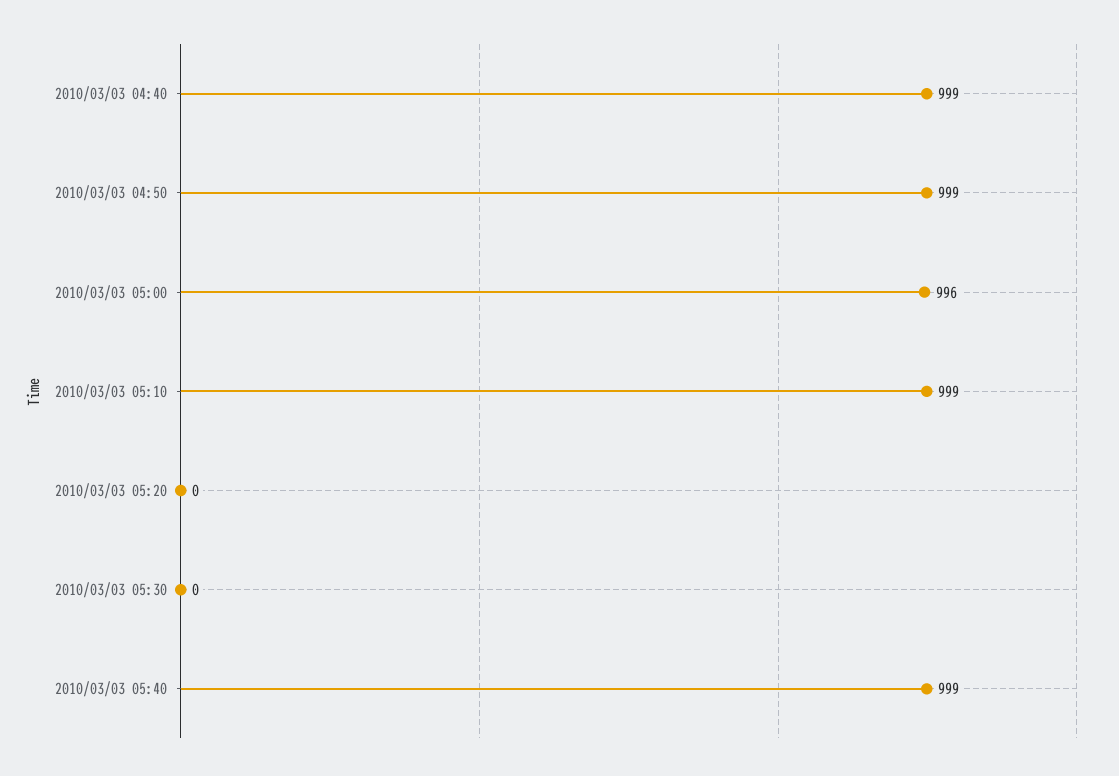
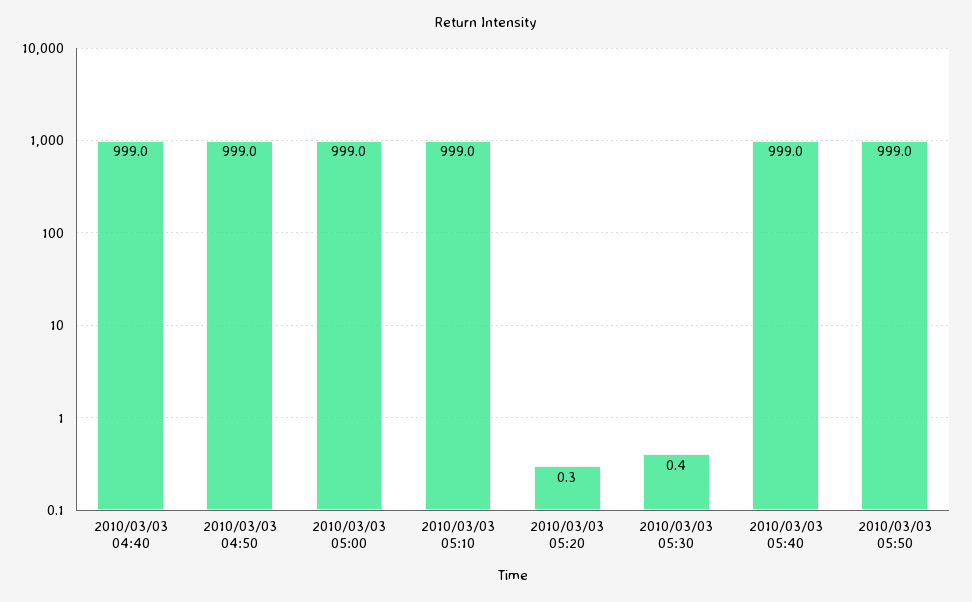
2010/03/03 05:00: 996 -> 999
2010/03/03 05:50: none -> 999

